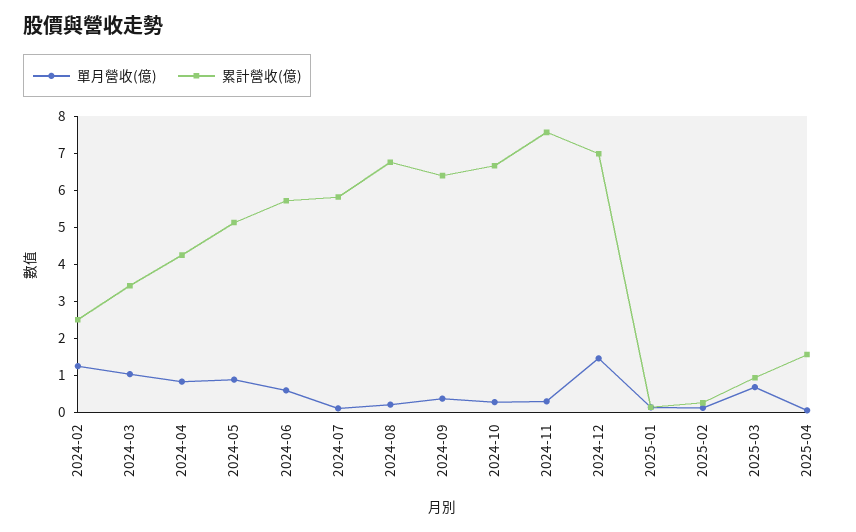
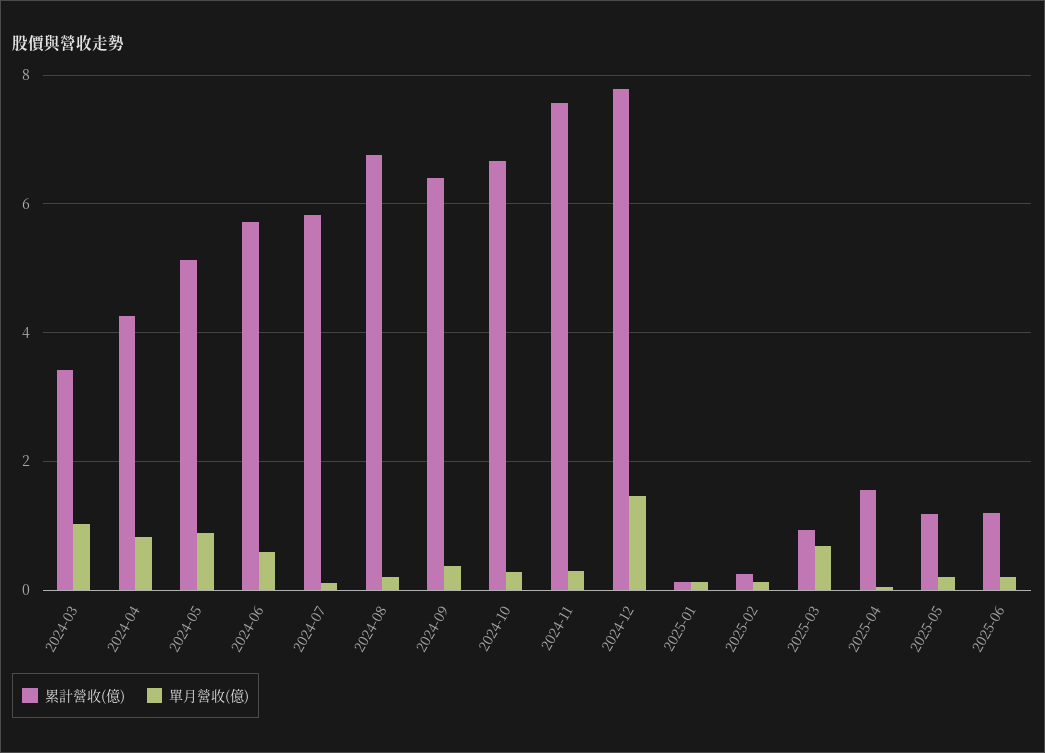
單月營收(億), 2024-02: 1.25 -> none
累計營收(億), 2024-02: 2.5 -> none
累計營收(億), 2024-12: 7 -> 7.8
累計營收(億), 2025-05: none -> 1.2
單月營收(億), 2025-05: none -> 0.2
累計營收(億), 2025-06: none -> 1.2
單月營收(億), 2025-06: none -> 0.2

